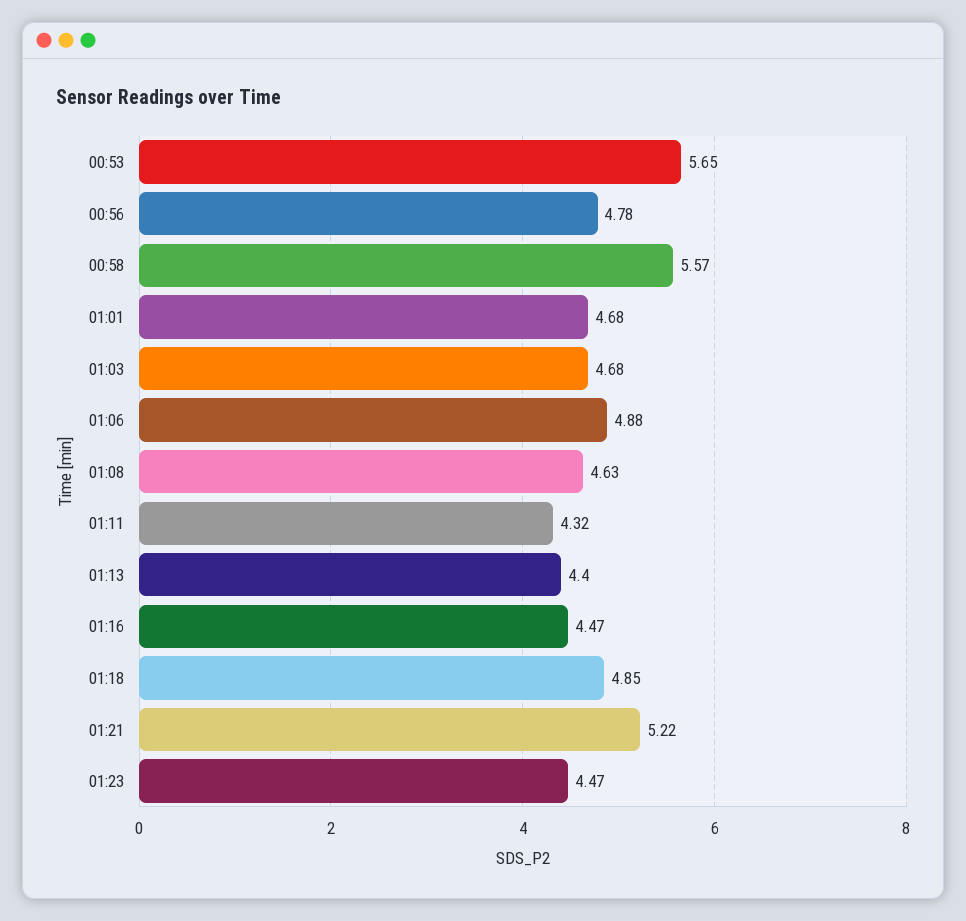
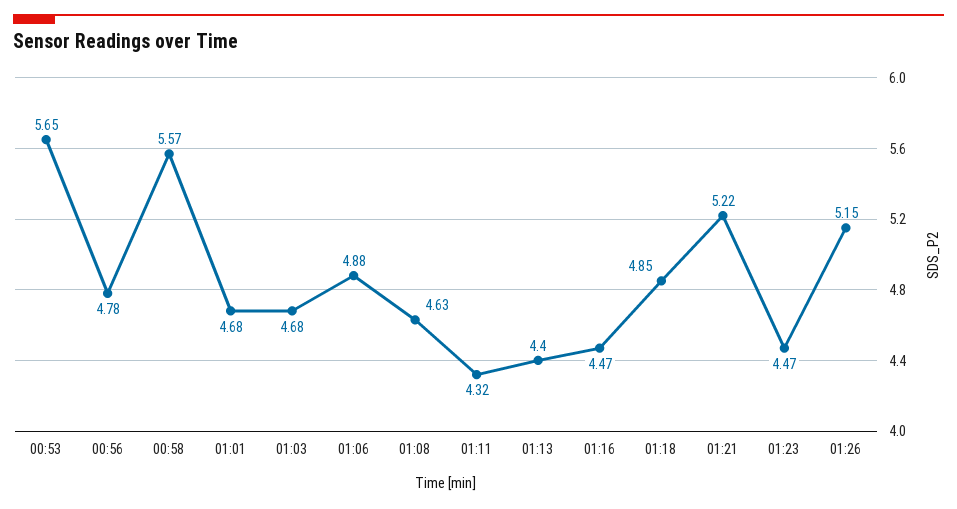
01:26: none -> 5.15

